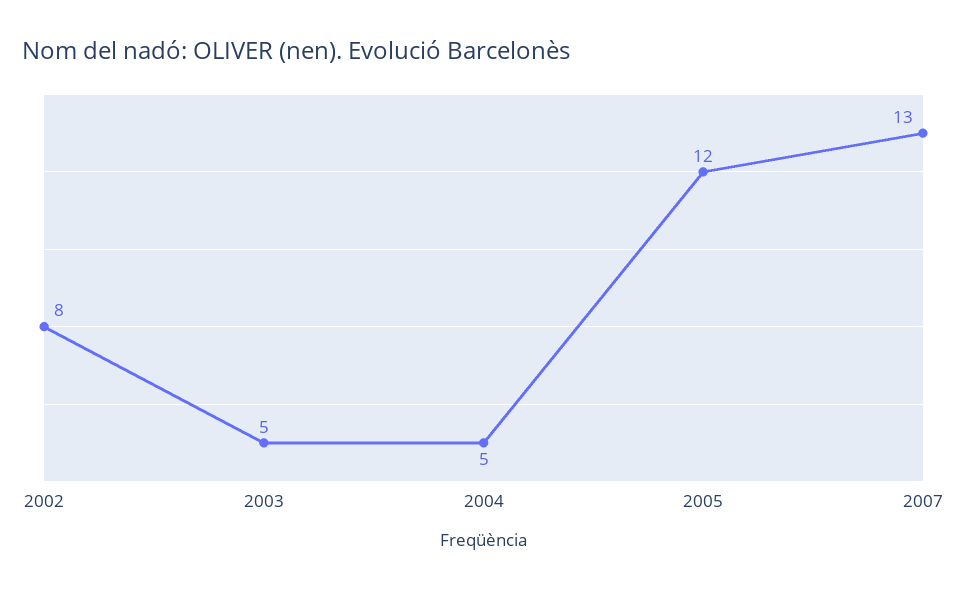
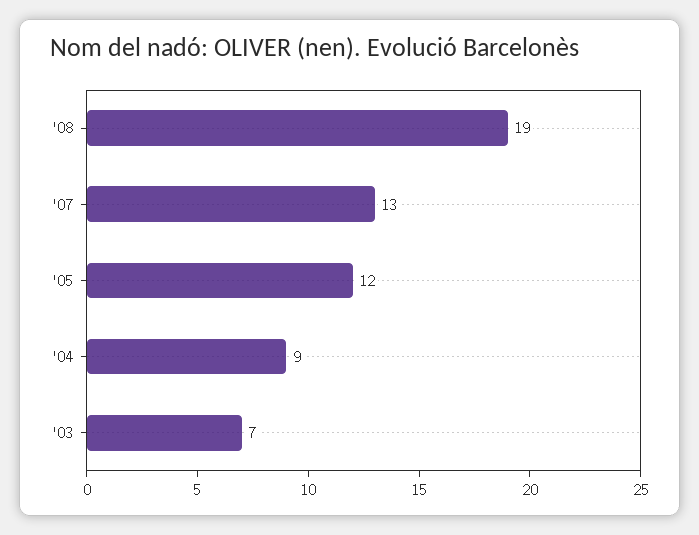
2002: 8 -> none
2003: 5 -> 7
2004: 5 -> 9
'08: none -> 19

